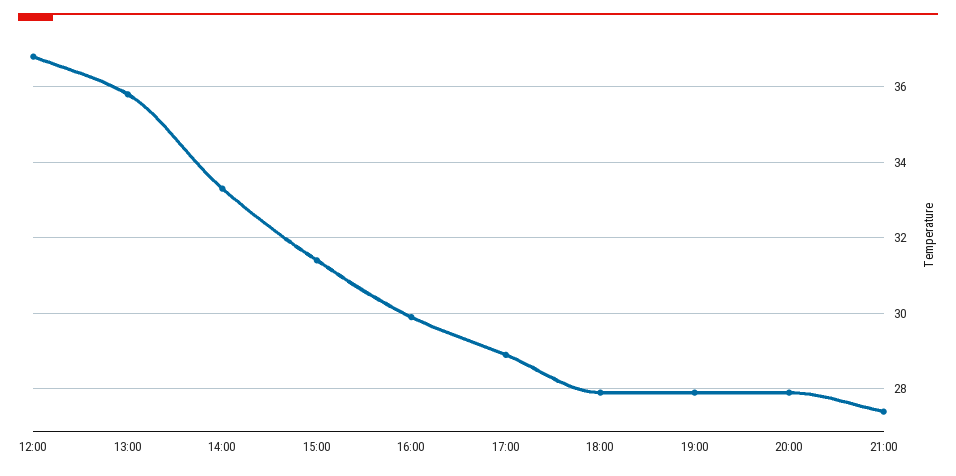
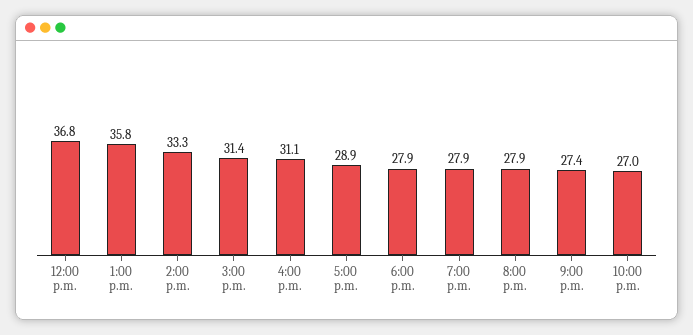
16:00: 30 -> 31.1
10:00 p.m.: none -> 27

